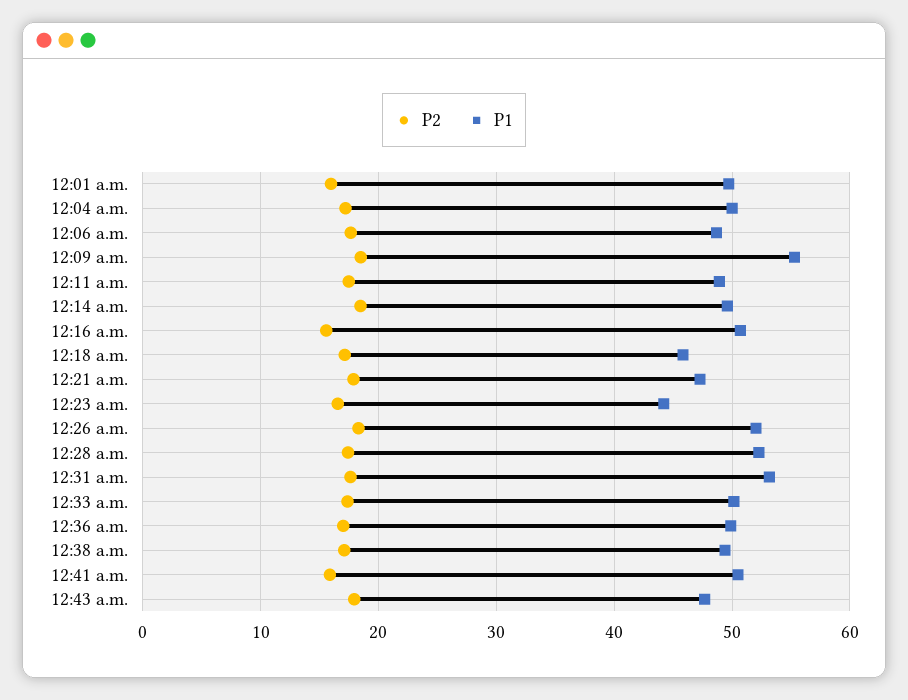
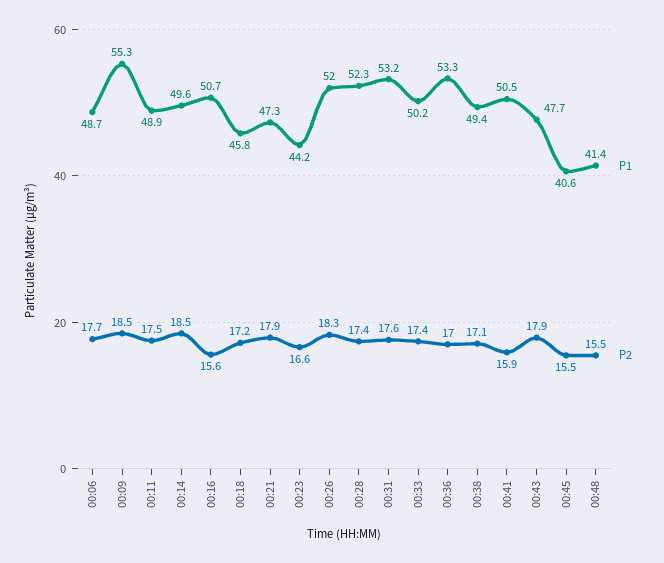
P2, 12:01 a.m.: 16 -> none
P1, 12:01 a.m.: 50 -> none
P2, 12:04 a.m.: 17 -> none
P1, 12:04 a.m.: 50 -> none
P1, 12:36 a.m.: 50 -> 53.3
P1, 00:45: none -> 40.6
P2, 00:45: none -> 15.5
P1, 00:48: none -> 41.4
P2, 00:48: none -> 15.5

